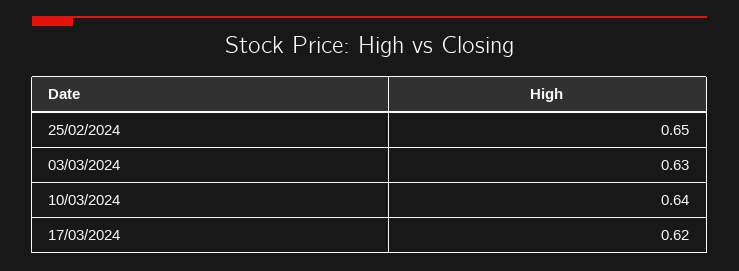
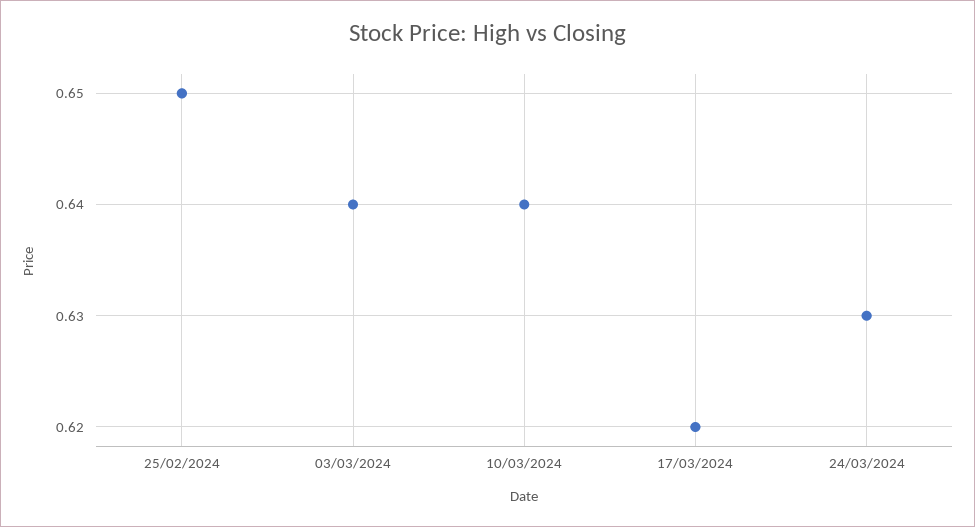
03/03/2024: 0.63 -> 0.64
24/03/2024: none -> 0.63

